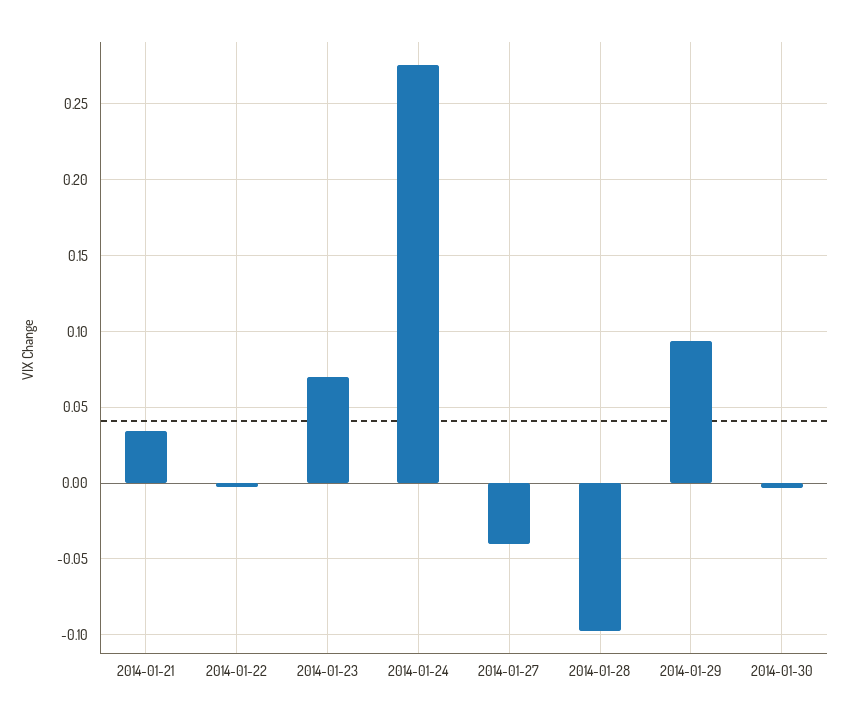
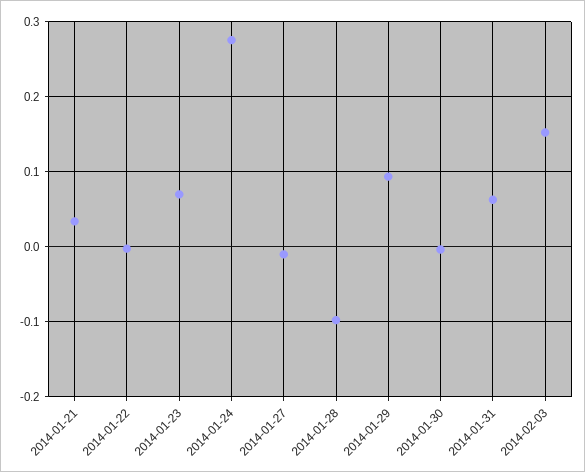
2014-01-27: -0.04 -> -0.01
2014-01-31: none -> 0.06
2014-02-03: none -> 0.15

